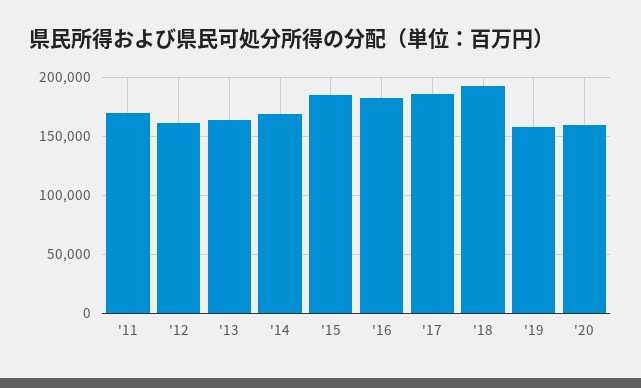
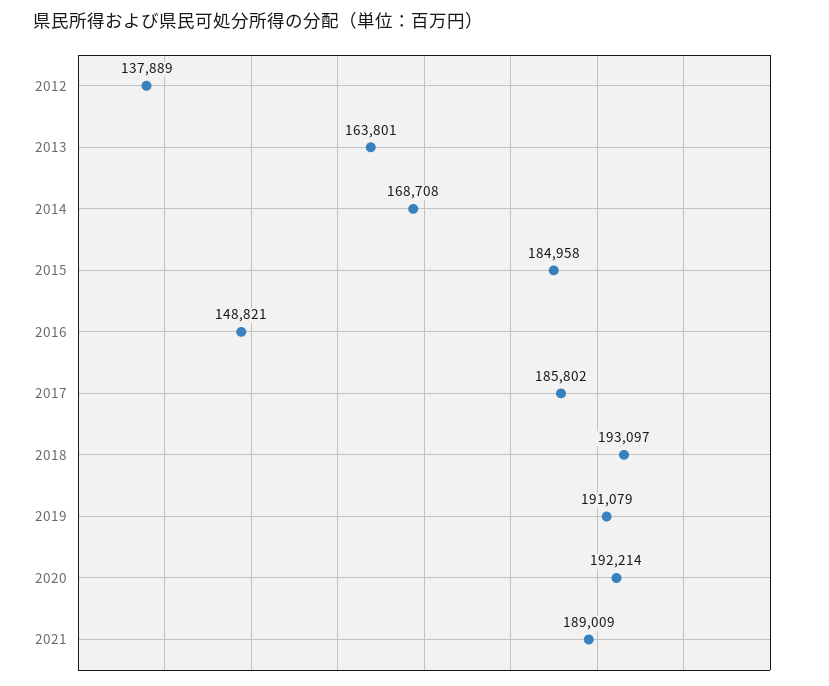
'11: 170000 -> none
'12: 160000 -> 137889
'16: 180000 -> 148821
'19: 160000 -> 191079
'20: 160000 -> 192214
2021: none -> 189009

